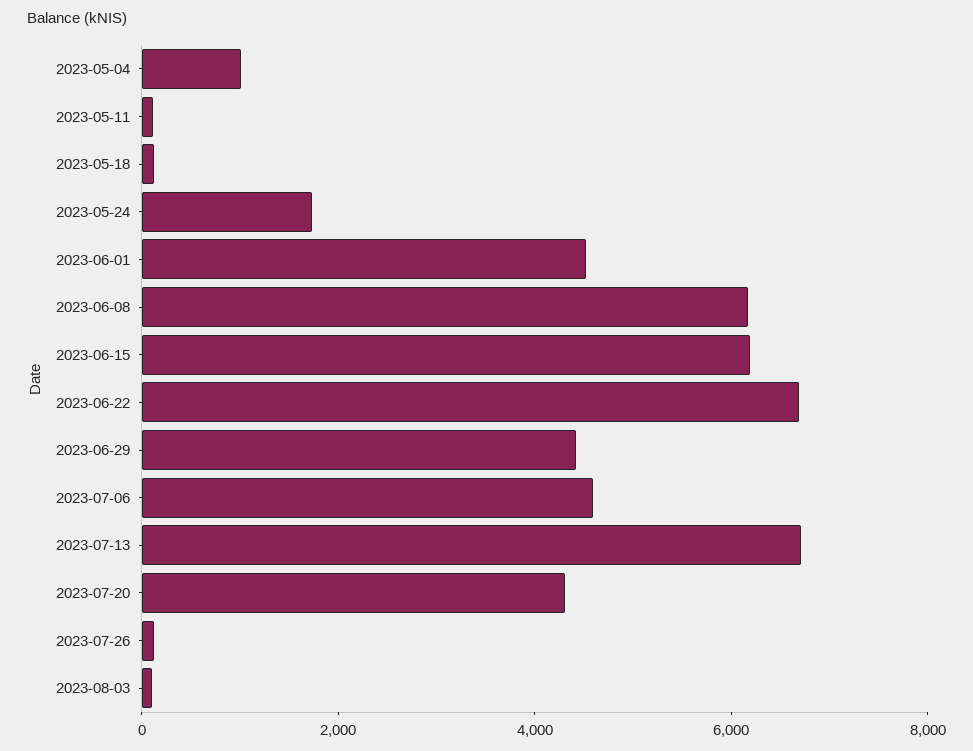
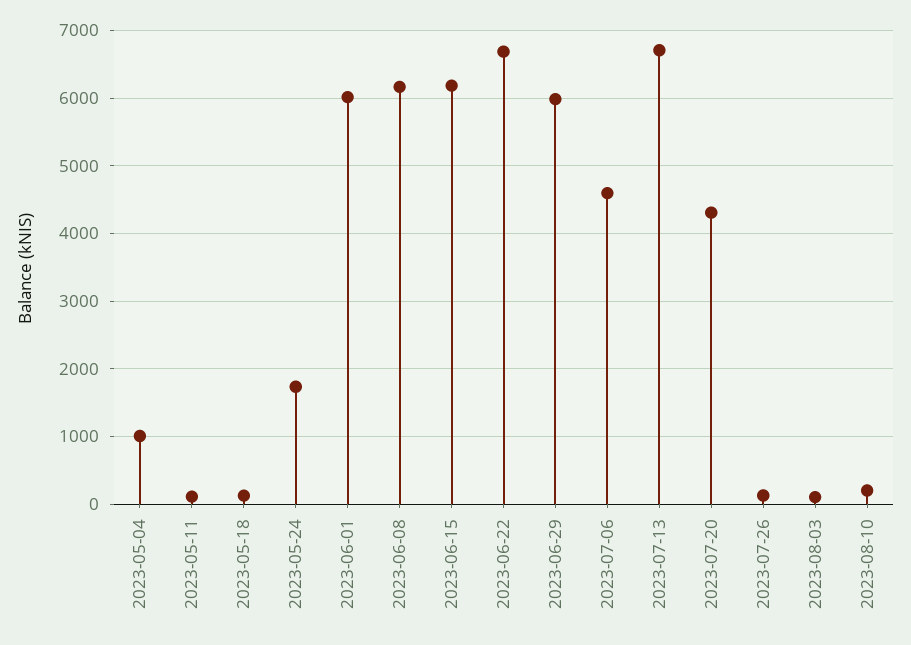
2023-06-01: 4500 -> 6000
2023-06-29: 4500 -> 6000
2023-08-10: none -> 200

